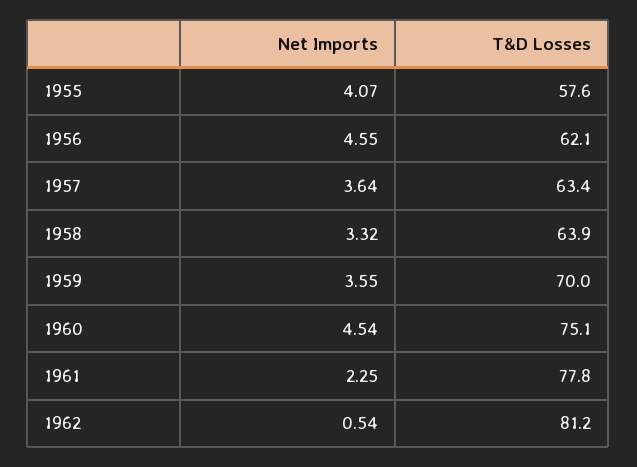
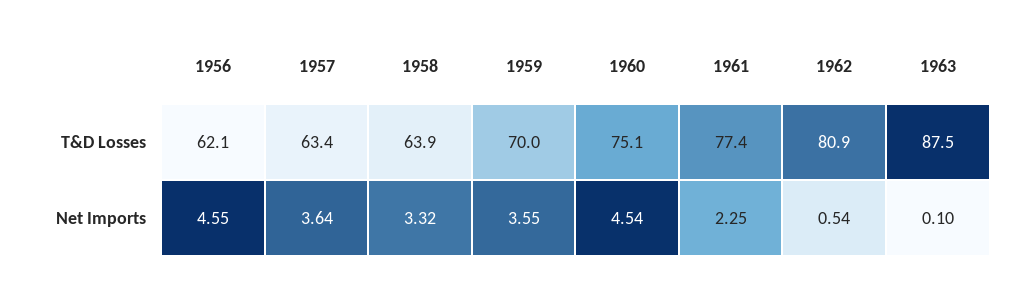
Net Imports, 1955: 4.07 -> none
T&D Losses, 1955: 57.6 -> none
T&D Losses, 1961: 77.8 -> 77.4
T&D Losses, 1962: 81.2 -> 80.9
T&D Losses, 1963: none -> 87.5
Net Imports, 1963: none -> 0.1

